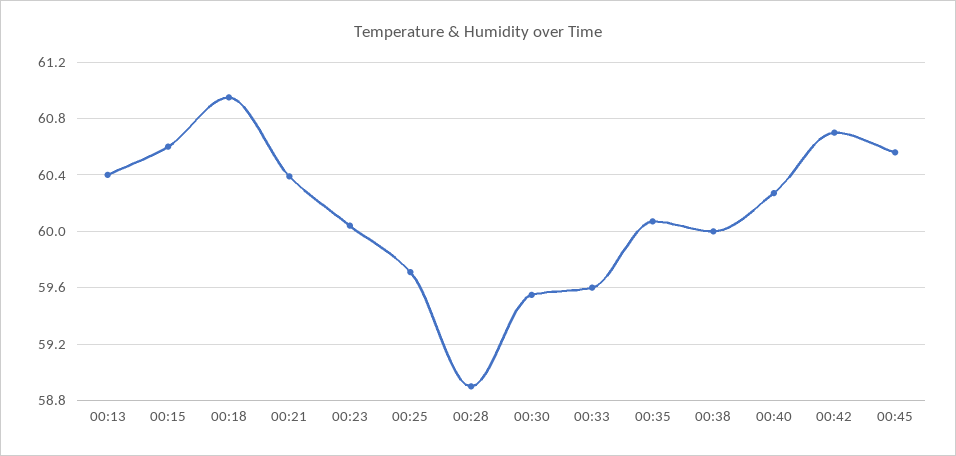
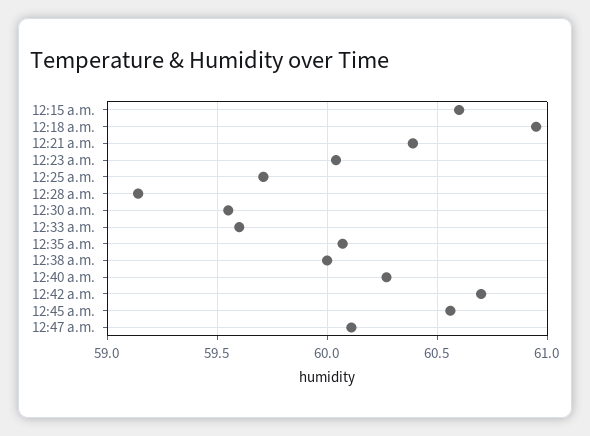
00:13: 60.4 -> none
00:28: 58.9 -> 59.15
12:47 a.m.: none -> 60.1

